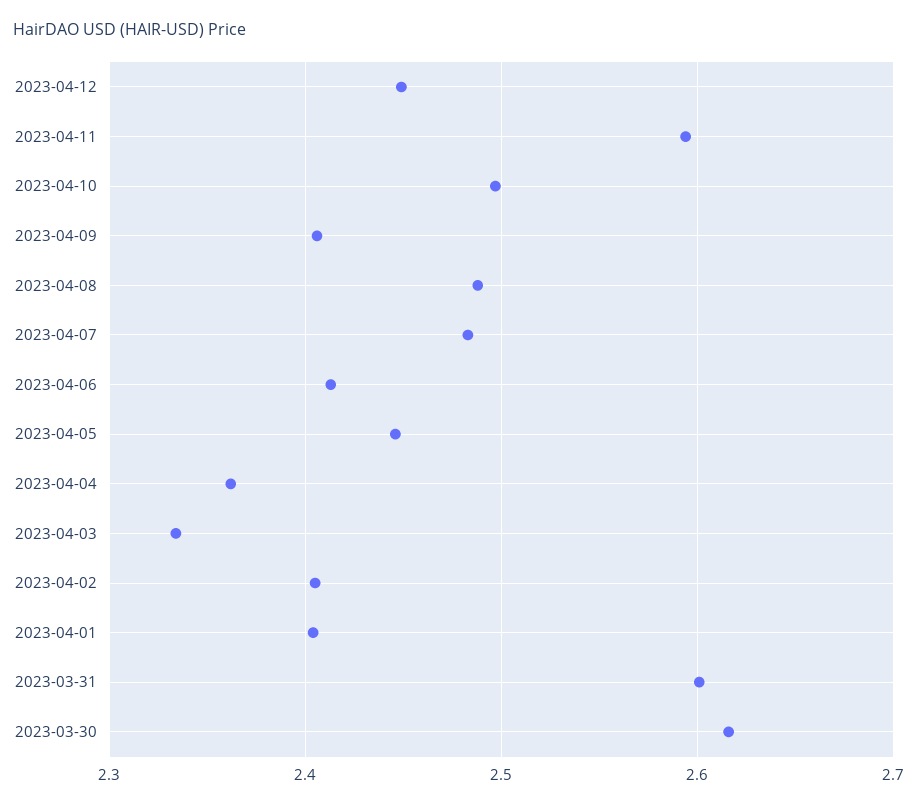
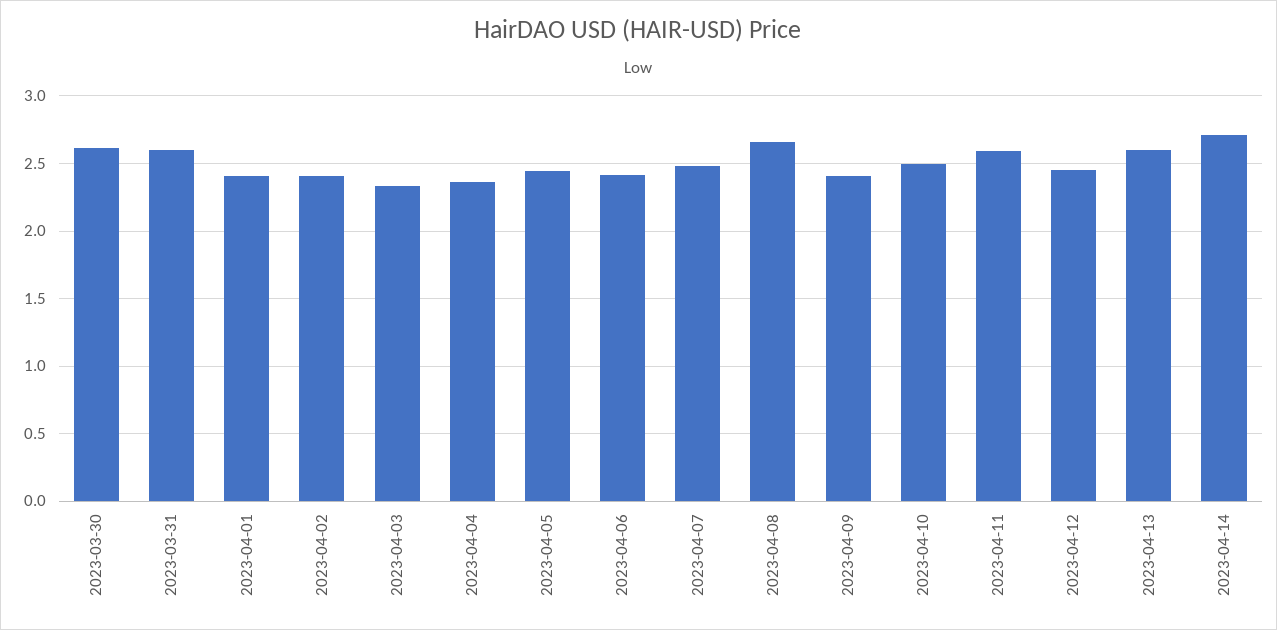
2023-04-08: 2.49 -> 2.65
2023-04-13: none -> 2.6
2023-04-14: none -> 2.7

